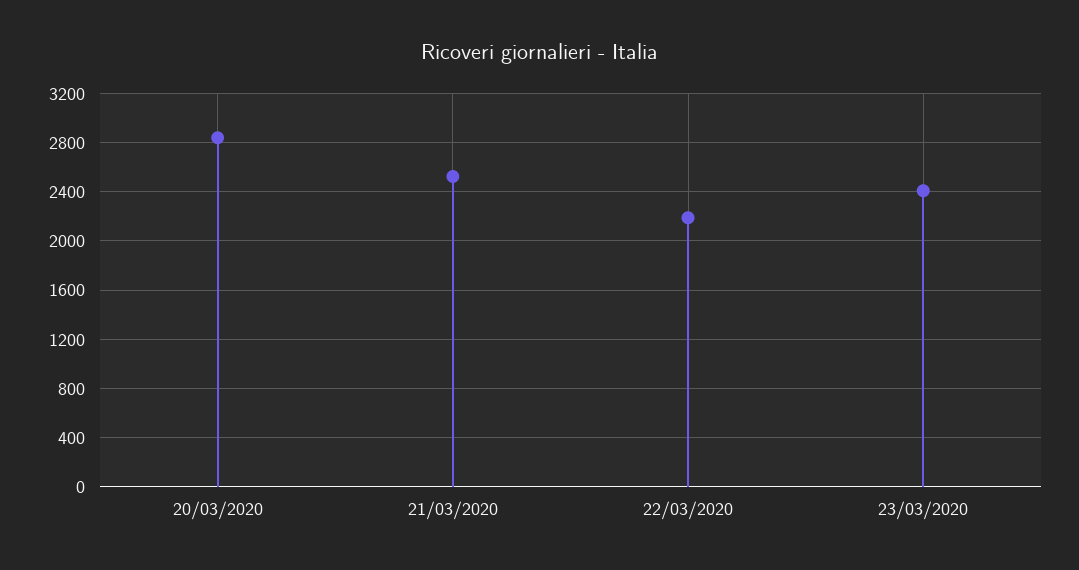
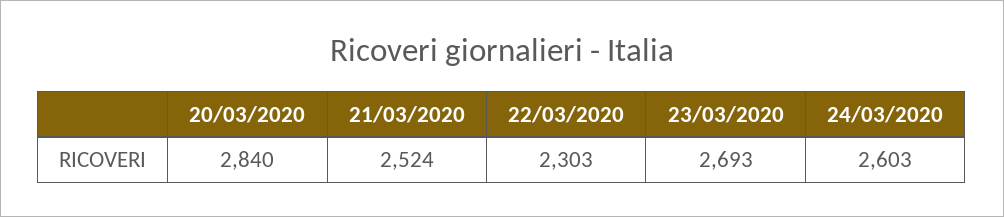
22/03/2020: 2200 -> 2303
23/03/2020: 2400 -> 2693
24/03/2020: none -> 2603

